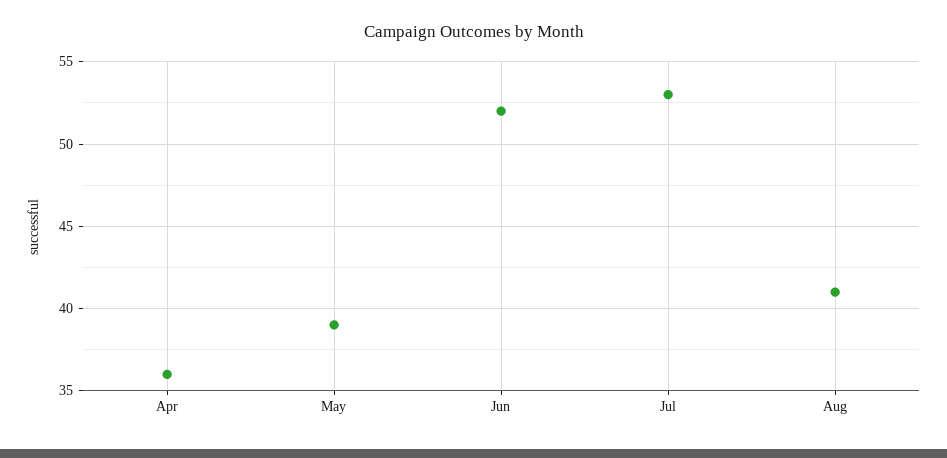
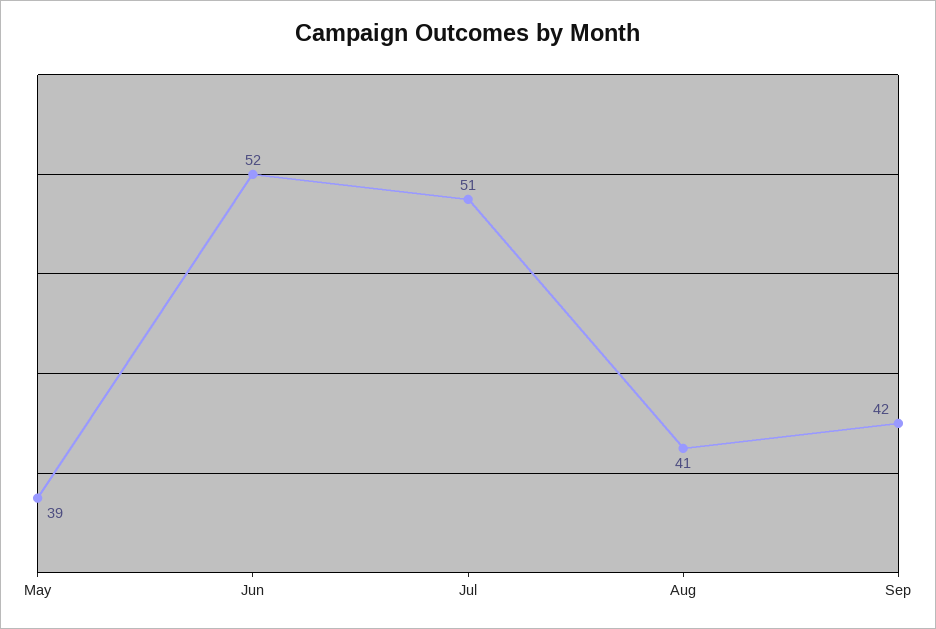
Apr: 36 -> none
Jul: 53 -> 51
Sep: none -> 42

